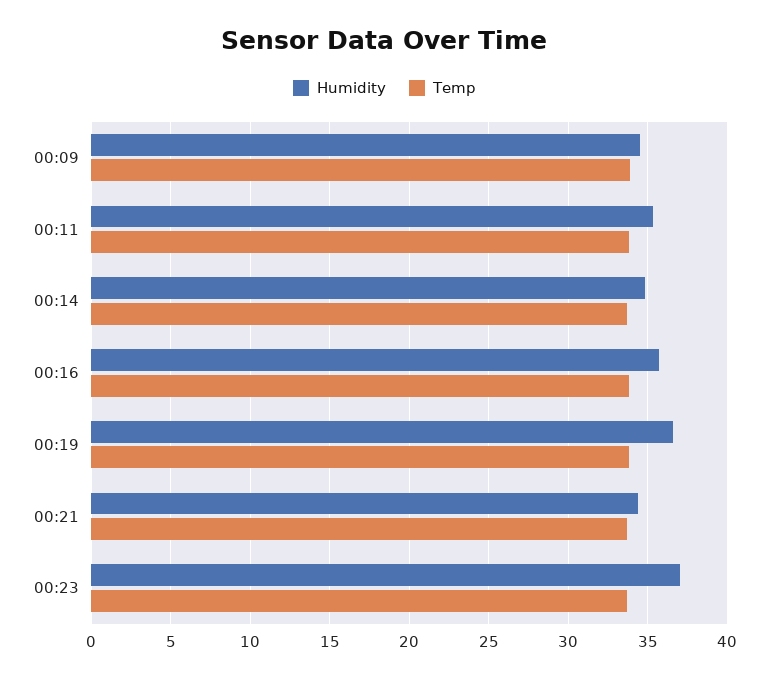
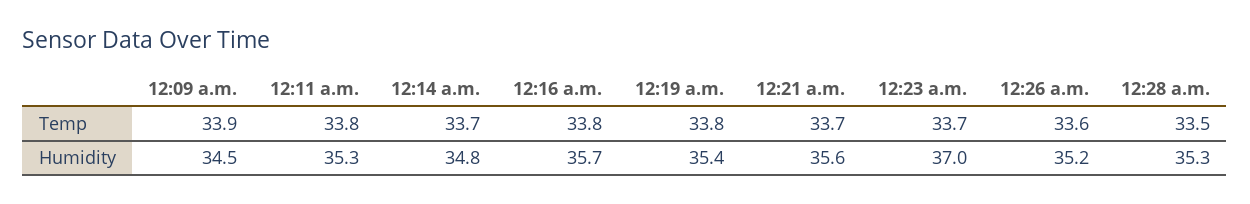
Humidity, 00:19: 36.5 -> 35.4
Humidity, 00:21: 34.5 -> 35.6
Temp, 12:26 a.m.: none -> 33.6
Temp, 12:28 a.m.: none -> 33.5
Humidity, 12:26 a.m.: none -> 35.2
Humidity, 12:28 a.m.: none -> 35.3

